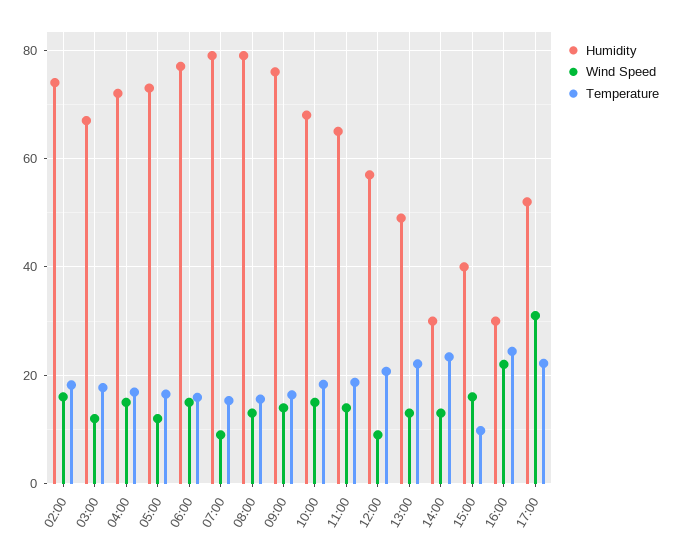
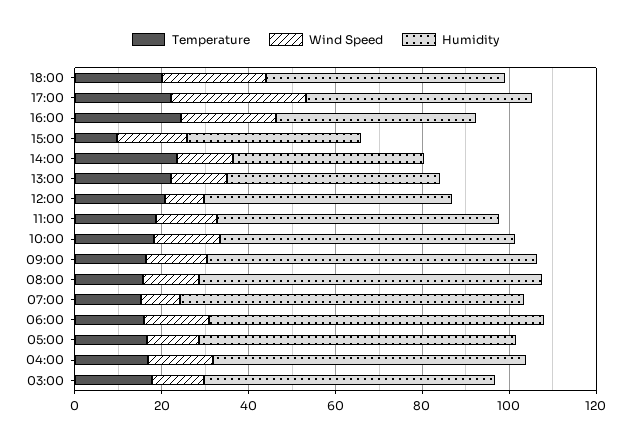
Humidity, 02:00: 74 -> none
Wind Speed, 02:00: 16 -> none
Temperature, 02:00: 18 -> none
Humidity, 14:00: 30 -> 45
Humidity, 16:00: 30 -> 45
Temperature, 18:00: none -> 20
Wind Speed, 18:00: none -> 25
Humidity, 18:00: none -> 55

